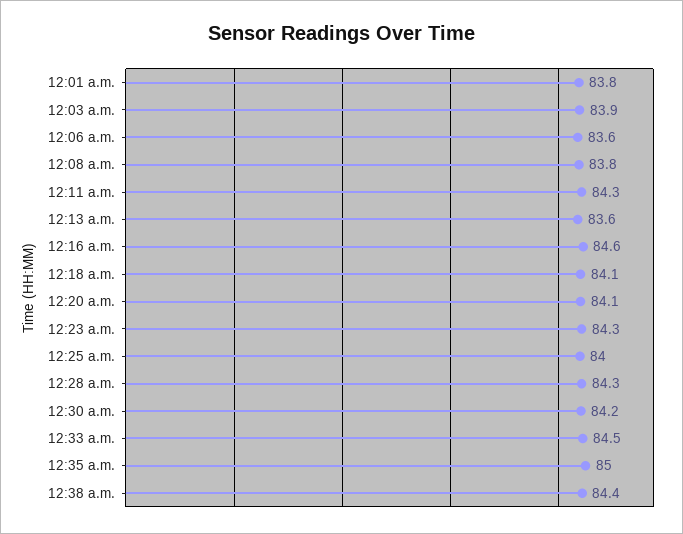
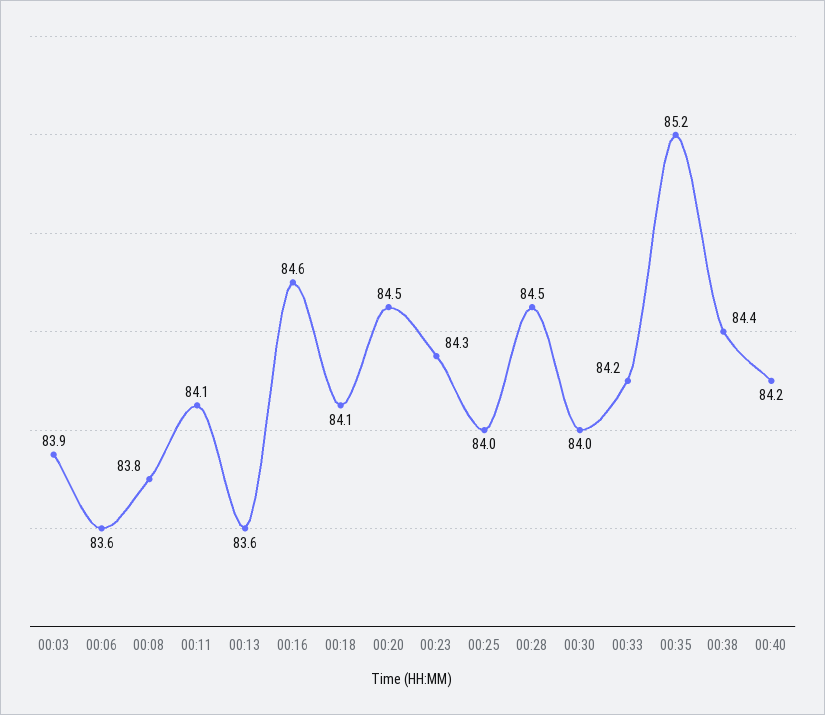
12:01 a.m.: 83.8 -> none
12:11 a.m.: 84.3 -> 84.1
12:20 a.m.: 84.1 -> 84.5
12:28 a.m.: 84.3 -> 84.5
12:30 a.m.: 84.2 -> 84
12:33 a.m.: 84.5 -> 84.2
12:35 a.m.: 85 -> 85.2
00:40: none -> 84.2

